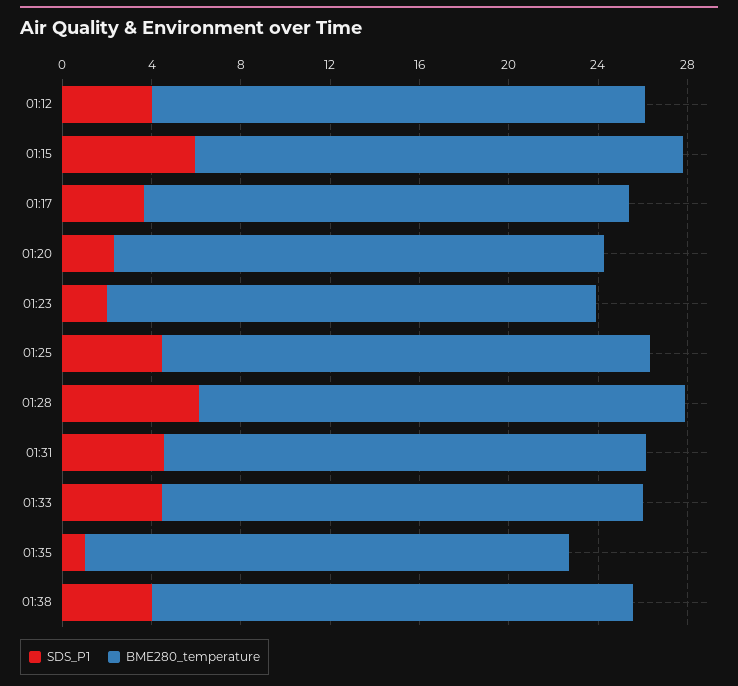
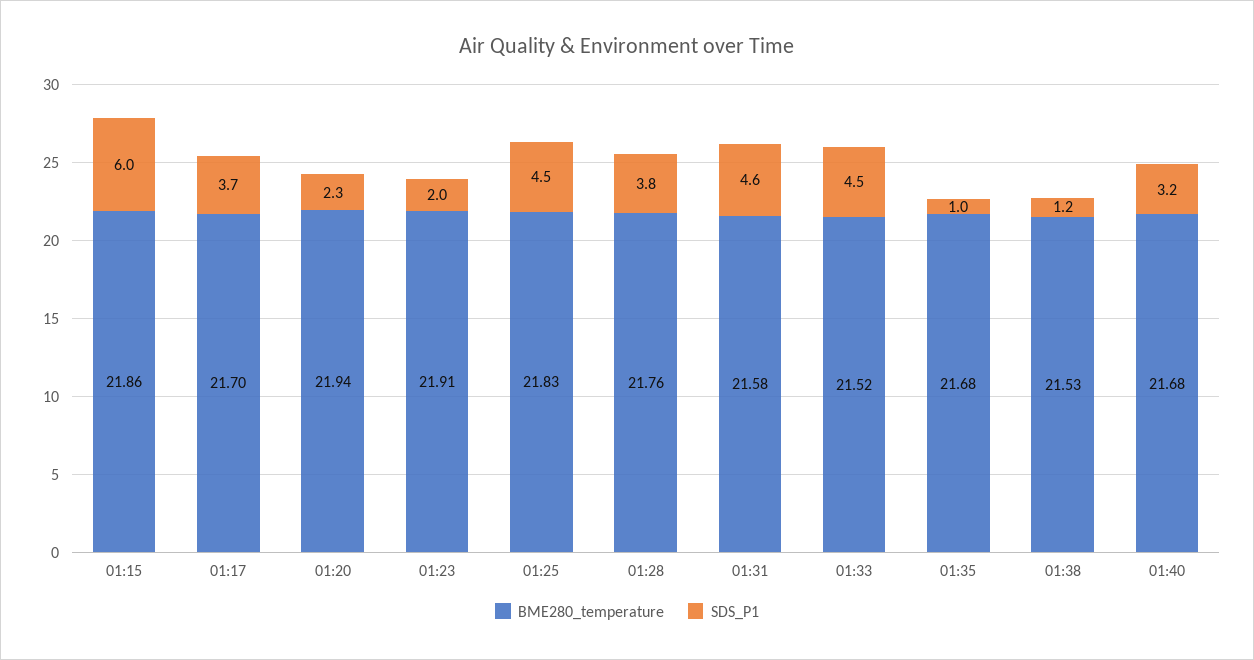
SDS_P1, 01:12: 4 -> none
BME280_temperature, 01:12: 22 -> none
SDS_P1, 01:28: 6 -> 3.8
SDS_P1, 01:38: 4 -> 1.2
BME280_temperature, 01:40: none -> 21.68
SDS_P1, 01:40: none -> 3.2

